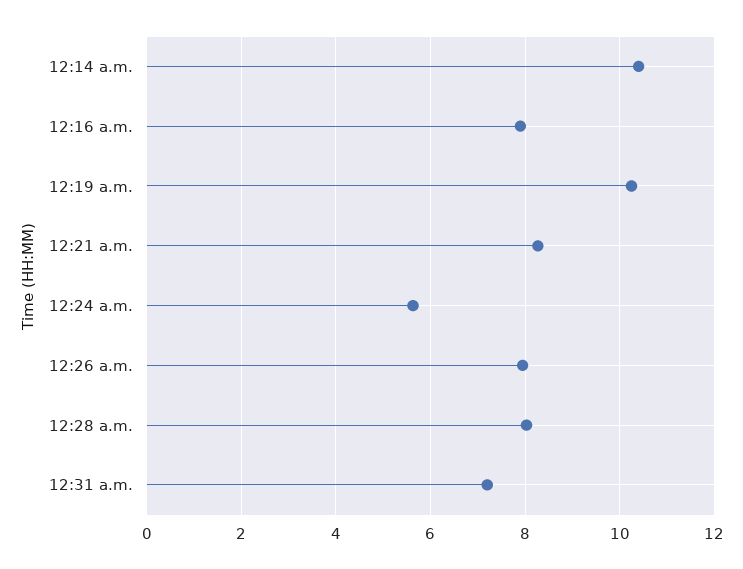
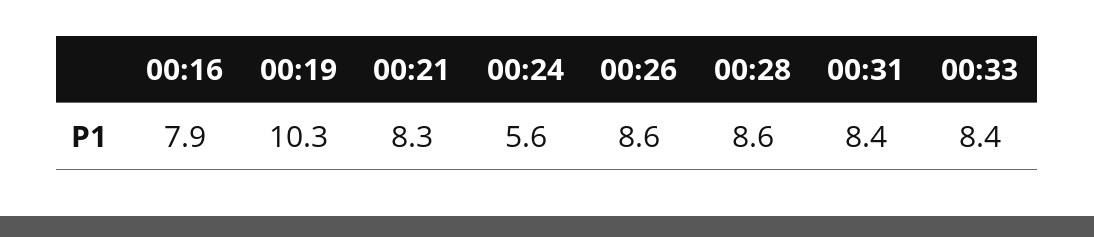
12:14 a.m.: 10.4 -> none
12:26 a.m.: 8 -> 8.6
12:28 a.m.: 8 -> 8.6
12:31 a.m.: 7.2 -> 8.4
00:33: none -> 8.4

